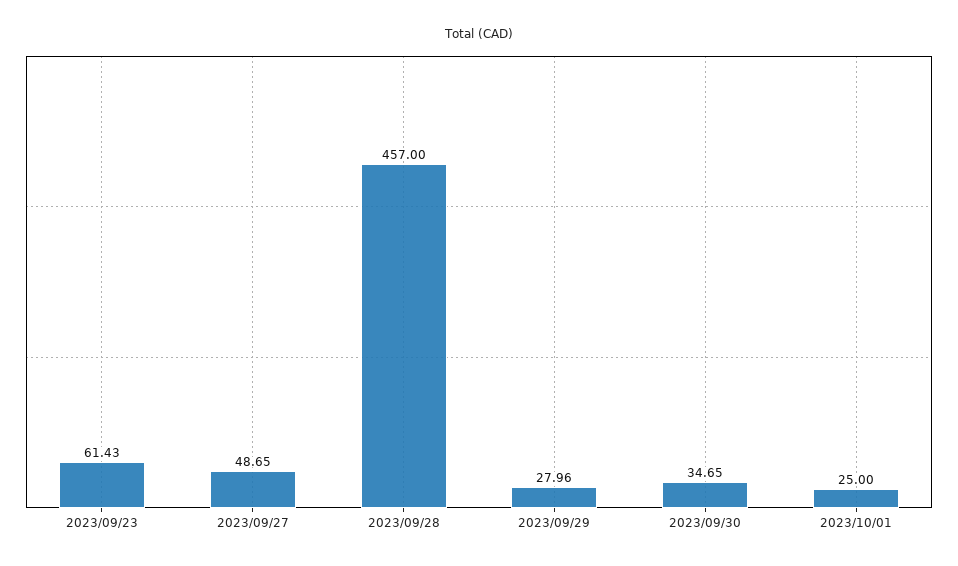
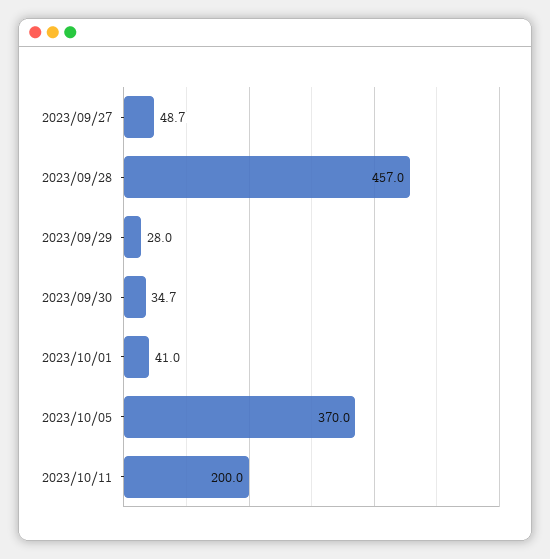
2023/09/23: 61.43 -> none
2023/10/01: 25 -> 41
2023/10/05: none -> 370
2023/10/11: none -> 200

